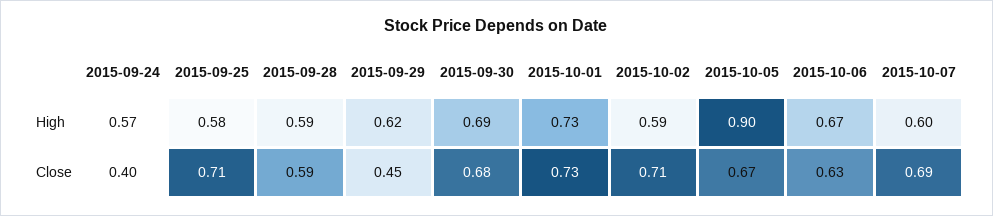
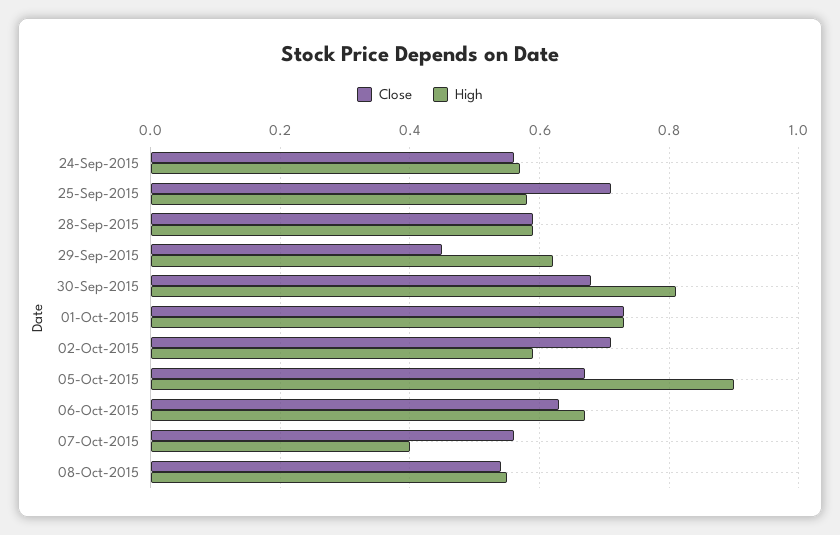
High, 2015-09-30: 0.69 -> 0.8
High, 2015-10-07: 0.6 -> 0.4
Close, 2015-09-24: 0.4 -> 0.55
Close, 2015-10-07: 0.69 -> 0.55
Close, 08-Oct-2015: none -> 0.55
High, 08-Oct-2015: none -> 0.55

